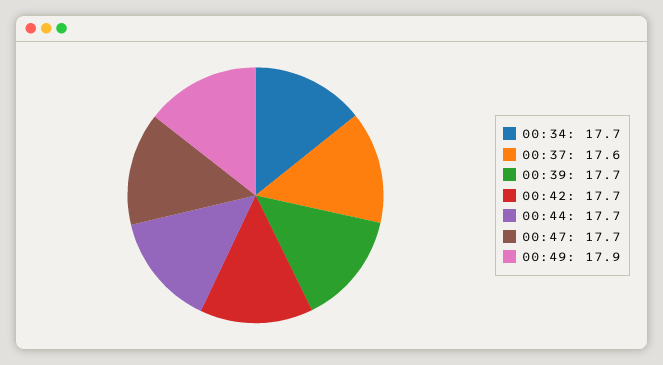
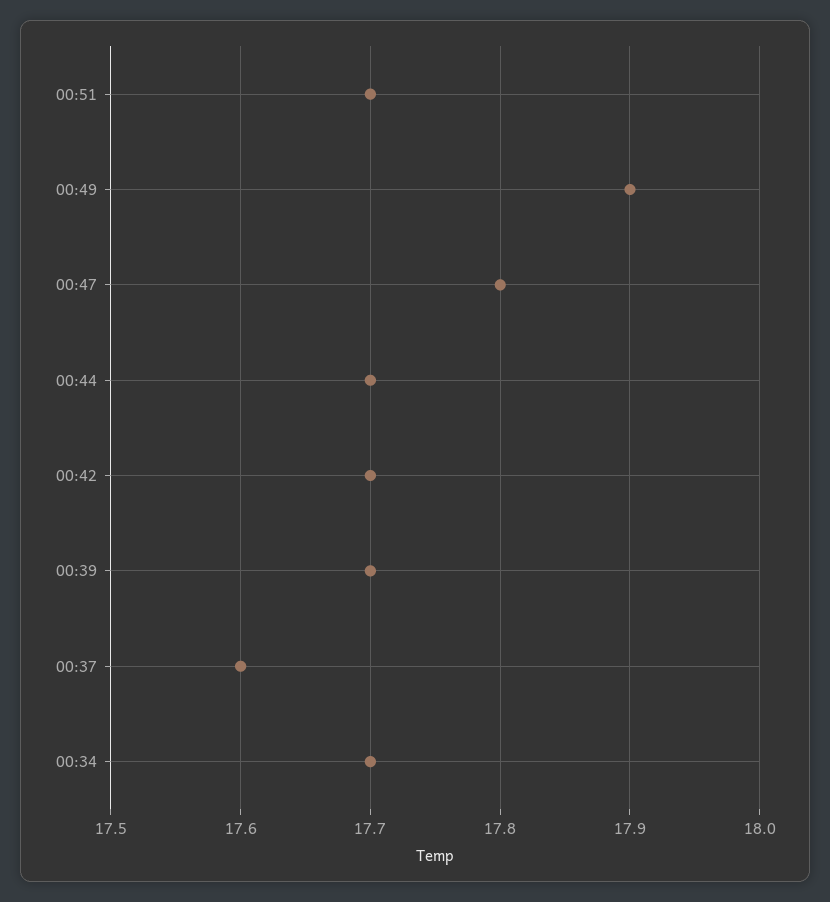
00:47: 17.7 -> 17.8
00:51: none -> 17.7

